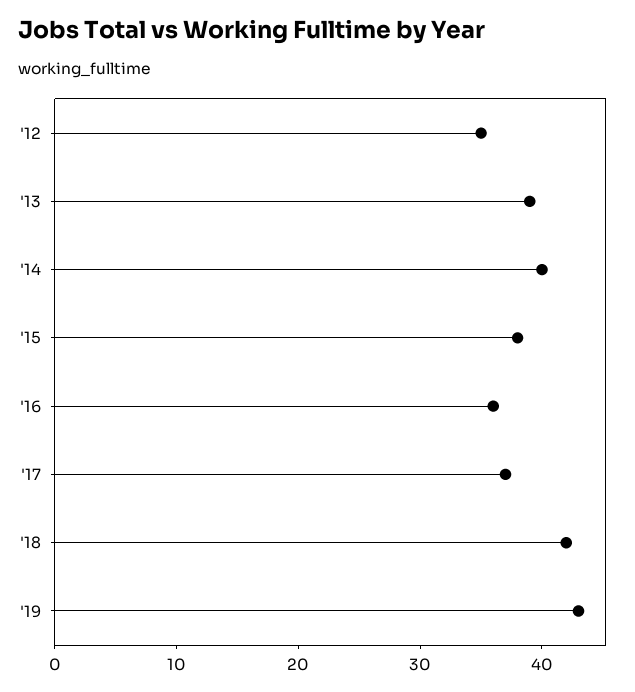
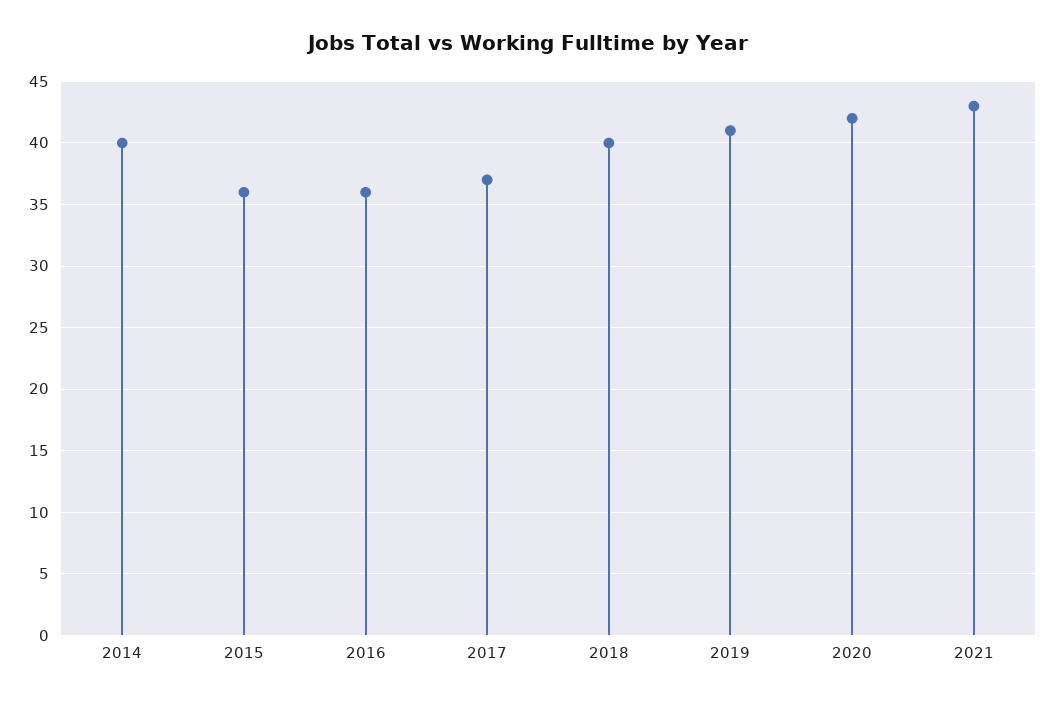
'12: 35 -> none
'13: 39 -> none
'15: 38 -> 36
'18: 42 -> 40
'19: 43 -> 41
2020: none -> 42
2021: none -> 43

